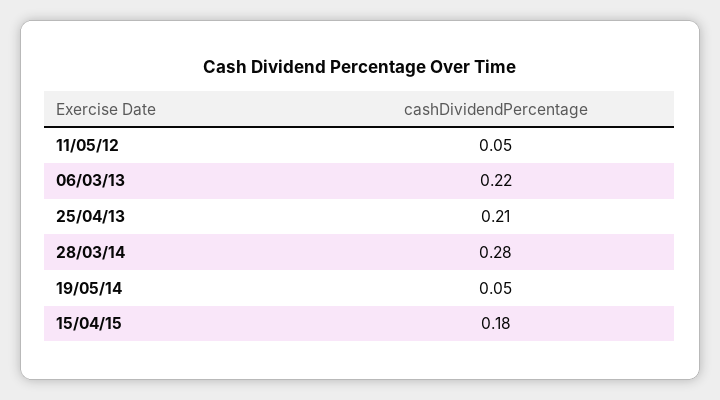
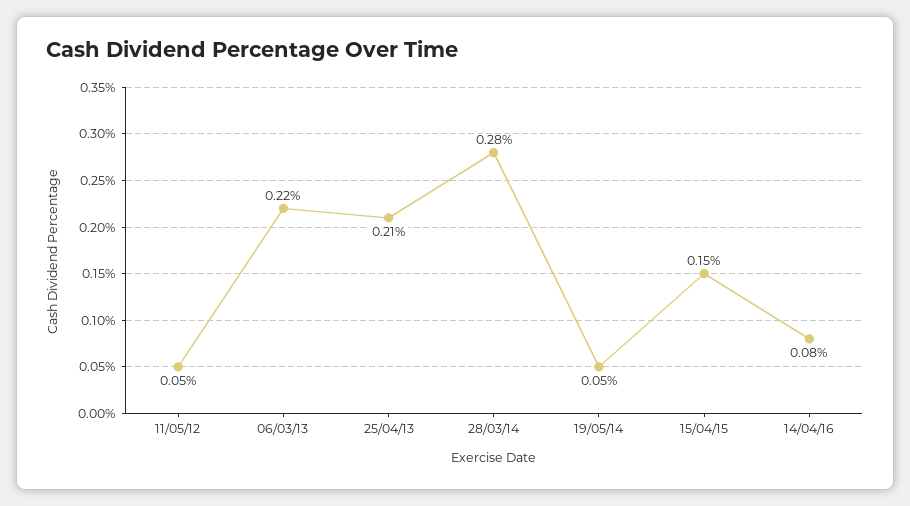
15/04/15: 0.18 -> 0.15
14/04/16: none -> 0.08

